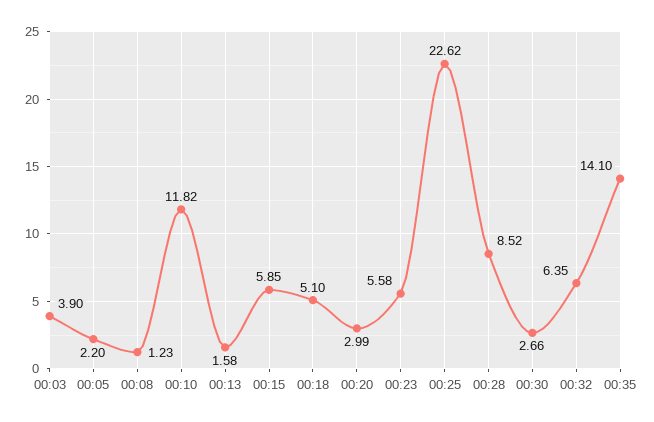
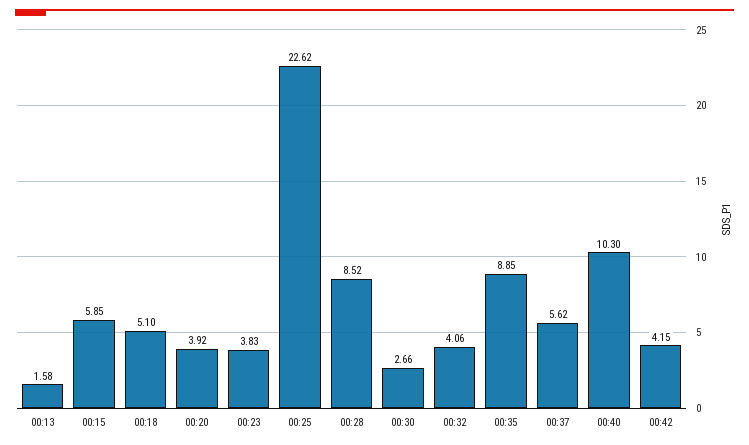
00:03: 3.9 -> none
00:05: 2.2 -> none
00:08: 1.23 -> none
00:10: 11.82 -> none
00:20: 2.99 -> 3.92
00:23: 5.58 -> 3.83
00:32: 6.35 -> 4.06
00:35: 14.1 -> 8.85
00:37: none -> 5.62
00:40: none -> 10.3
00:42: none -> 4.15

